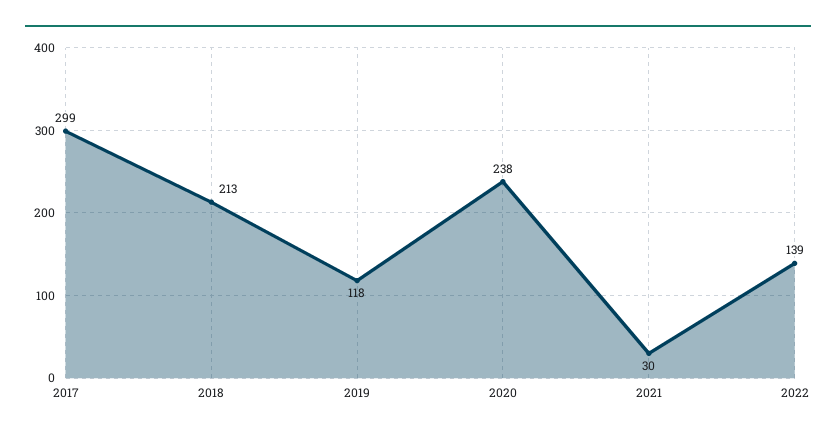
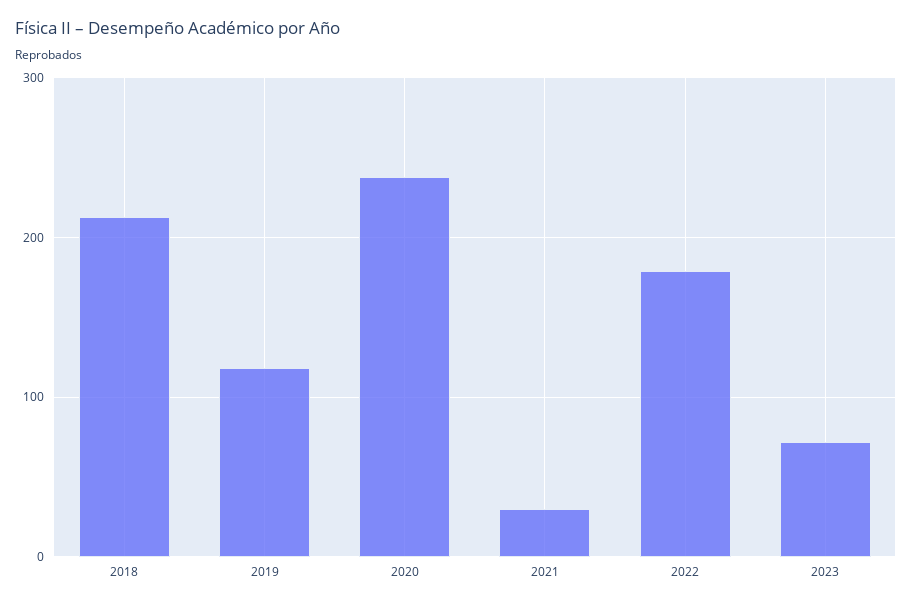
2017: 299 -> none
2022: 139 -> 180
2023: none -> 70

